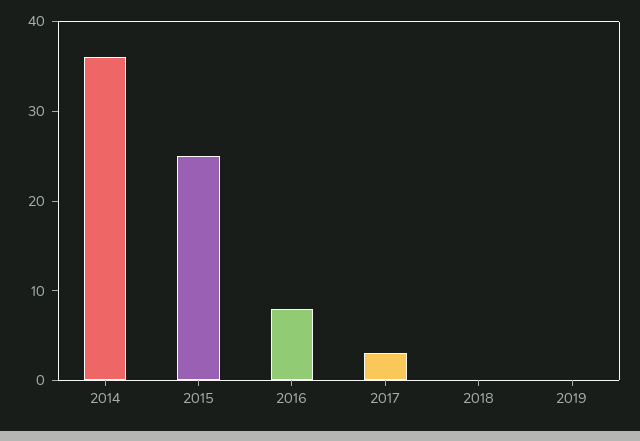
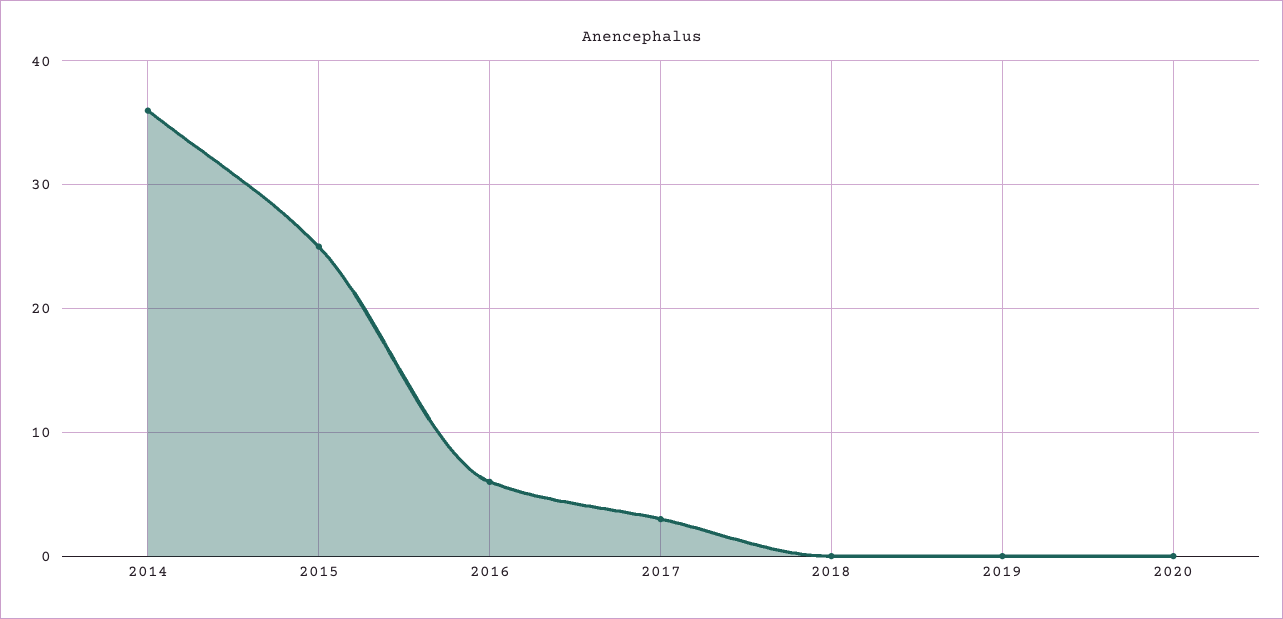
2016: 8 -> 6
2020: none -> 0

